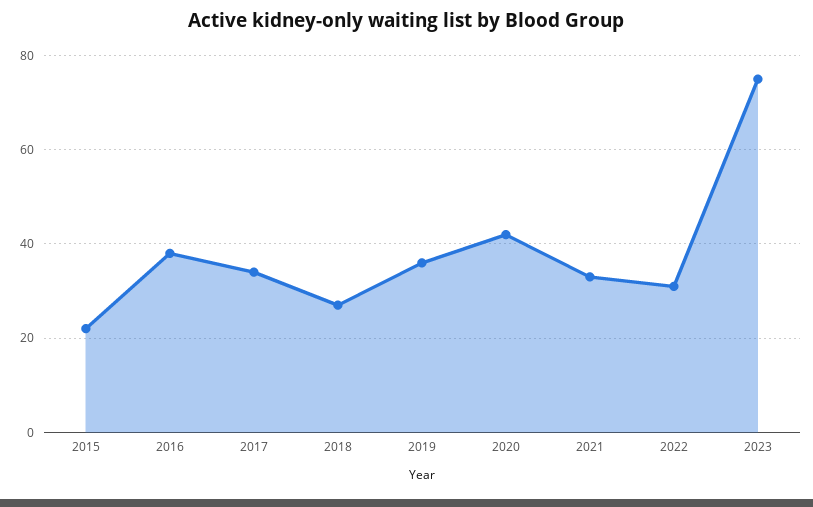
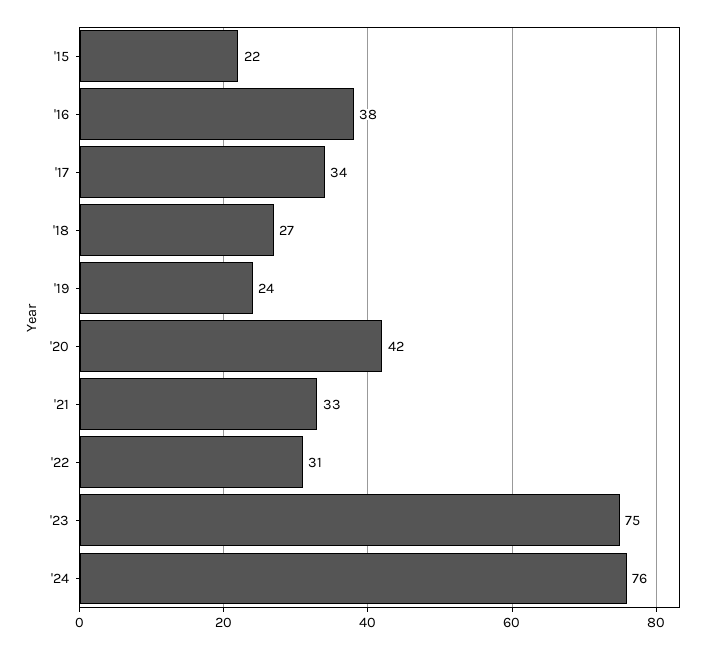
2019: 35 -> 24
'24: none -> 76

